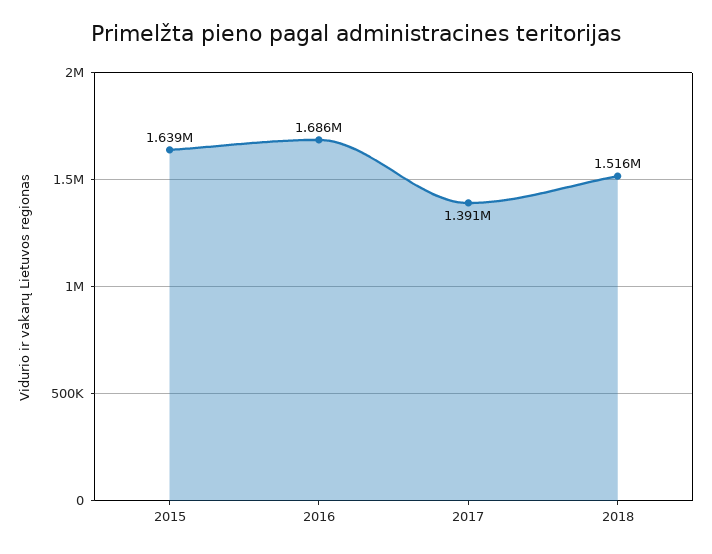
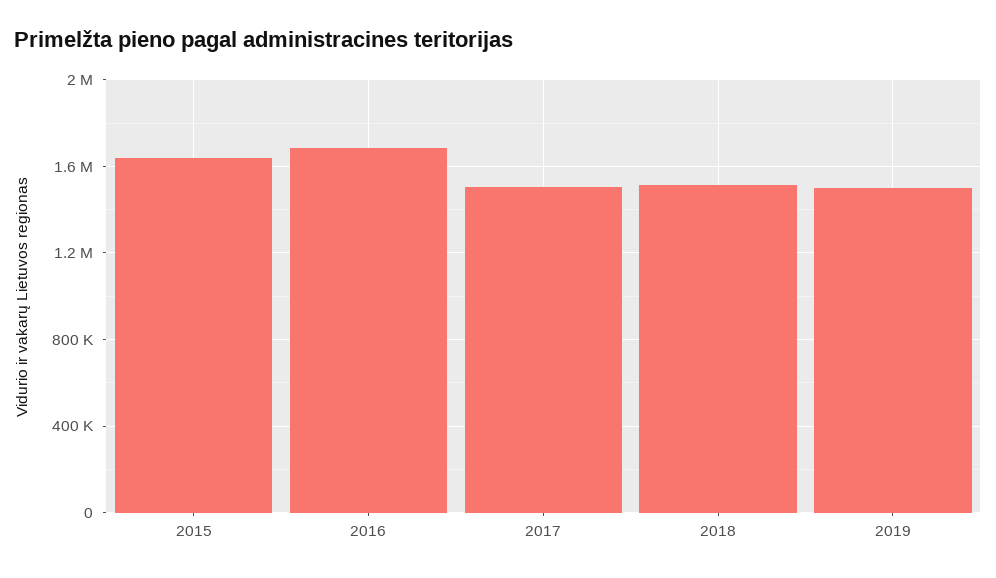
2017: 1391000 -> 1500000
2019: none -> 1500000

